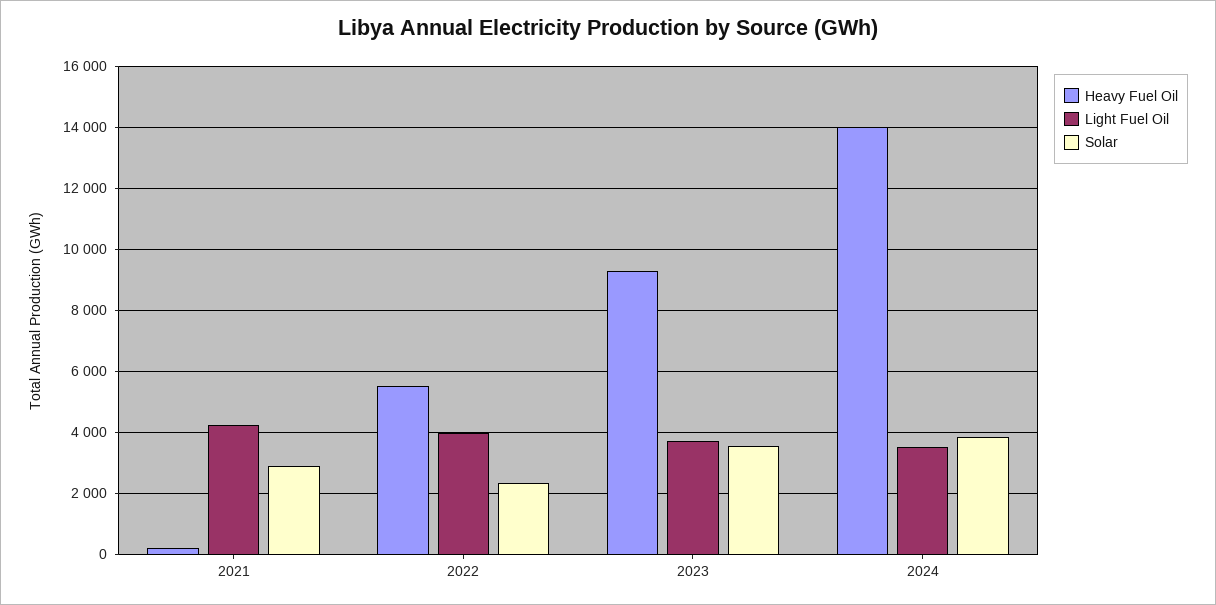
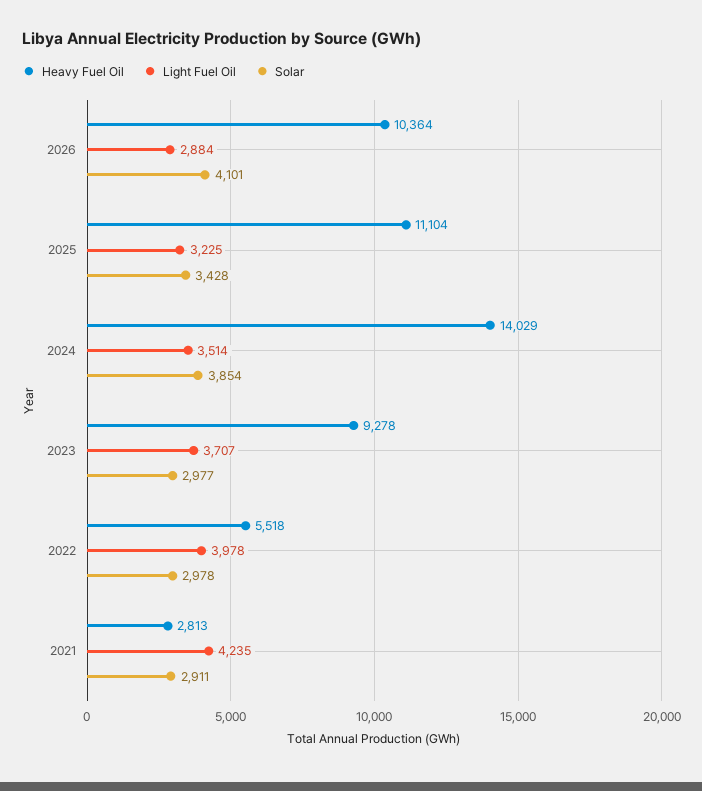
Heavy Fuel Oil, 2021: 200 -> 2813
Solar, 2022: 2400 -> 2978
Solar, 2023: 3600 -> 2977
Heavy Fuel Oil, 2026: none -> 10364
Light Fuel Oil, 2026: none -> 2884
Solar, 2026: none -> 4101
Heavy Fuel Oil, 2025: none -> 11104
Light Fuel Oil, 2025: none -> 3225
Solar, 2025: none -> 3428

